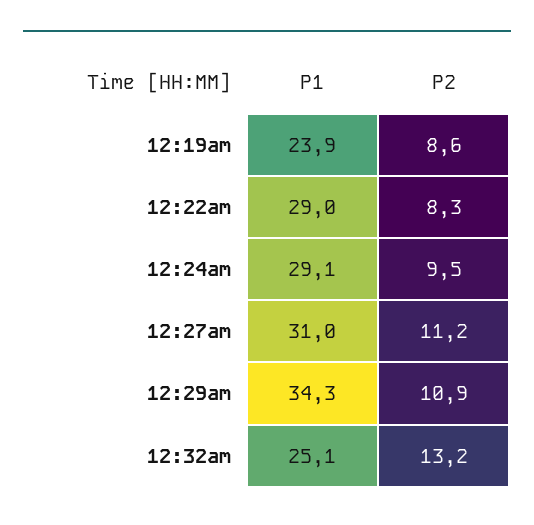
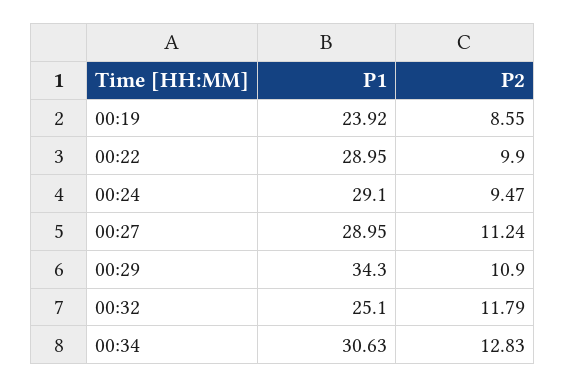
P2, 12:22am: 8.3 -> 9.9
P1, 12:27am: 31 -> 28.95
P2, 12:32am: 13.2 -> 11.79
P1, 00:34: none -> 30.63
P2, 00:34: none -> 12.83

